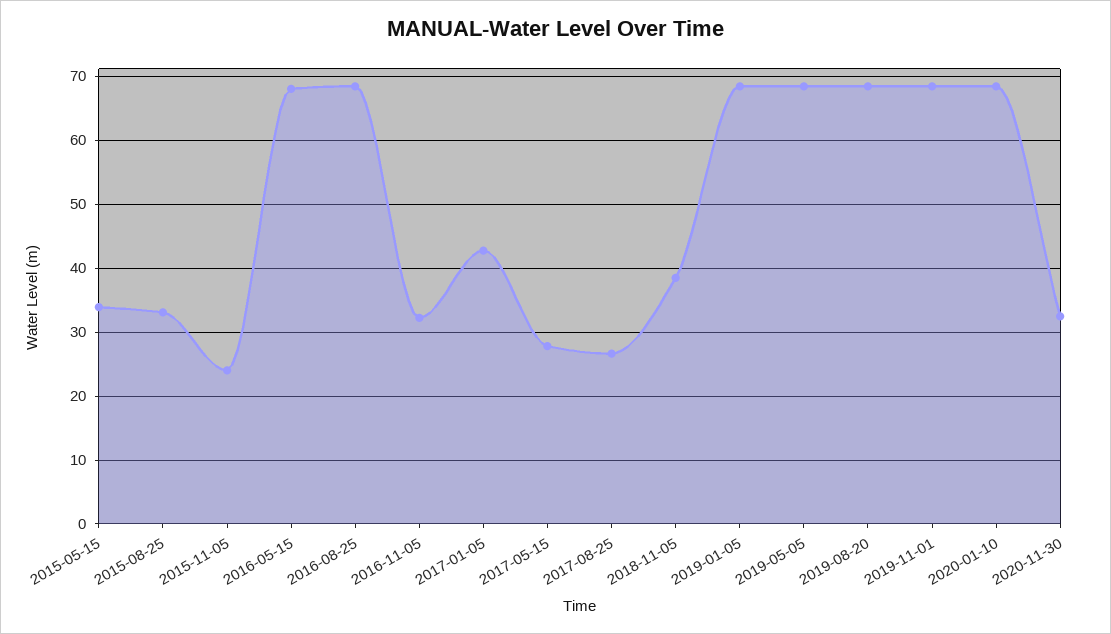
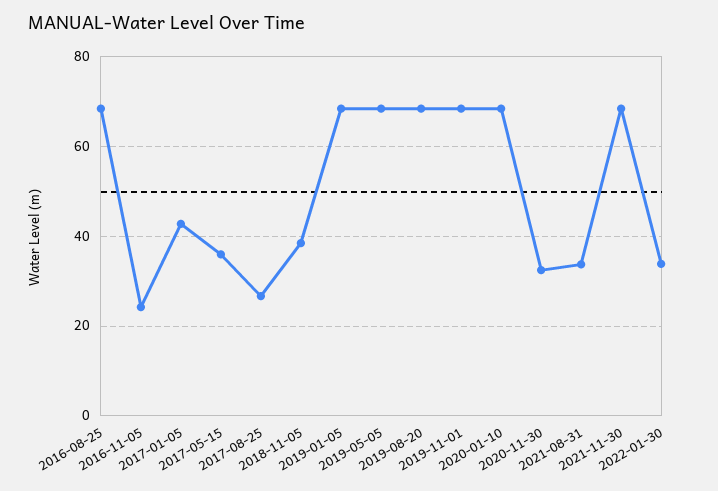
2015-05-15: 34 -> none
2015-08-25: 33 -> none
2015-11-05: 24 -> none
2016-05-15: 68 -> none
2016-11-05: 32 -> 24
2017-05-15: 28 -> 36
2021-08-31: none -> 34
2021-11-30: none -> 68
2022-01-30: none -> 34

